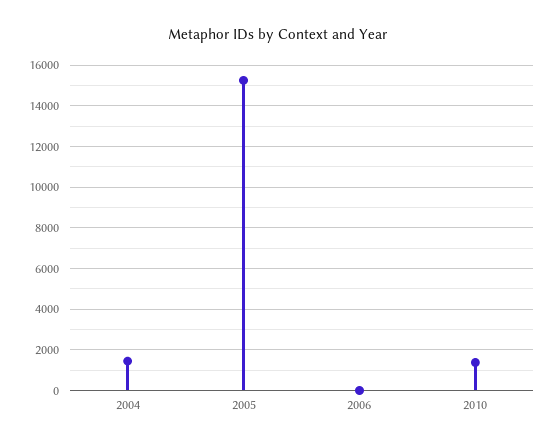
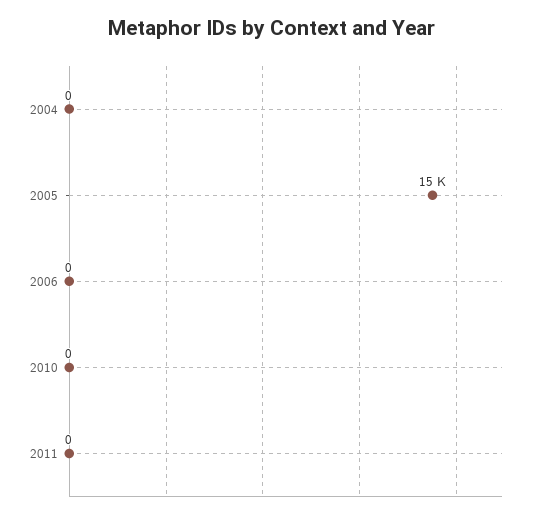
2004: 1500 -> 0
2010: 1500 -> 0
2011: none -> 0

